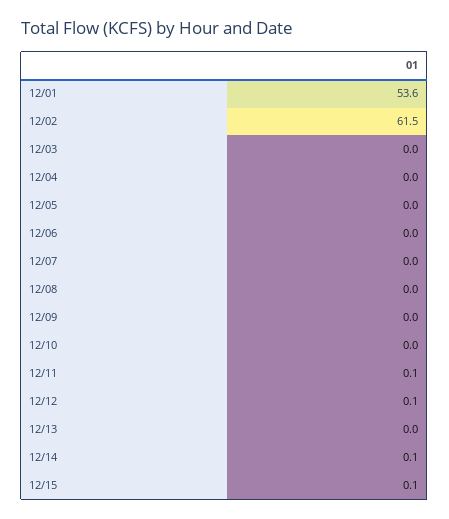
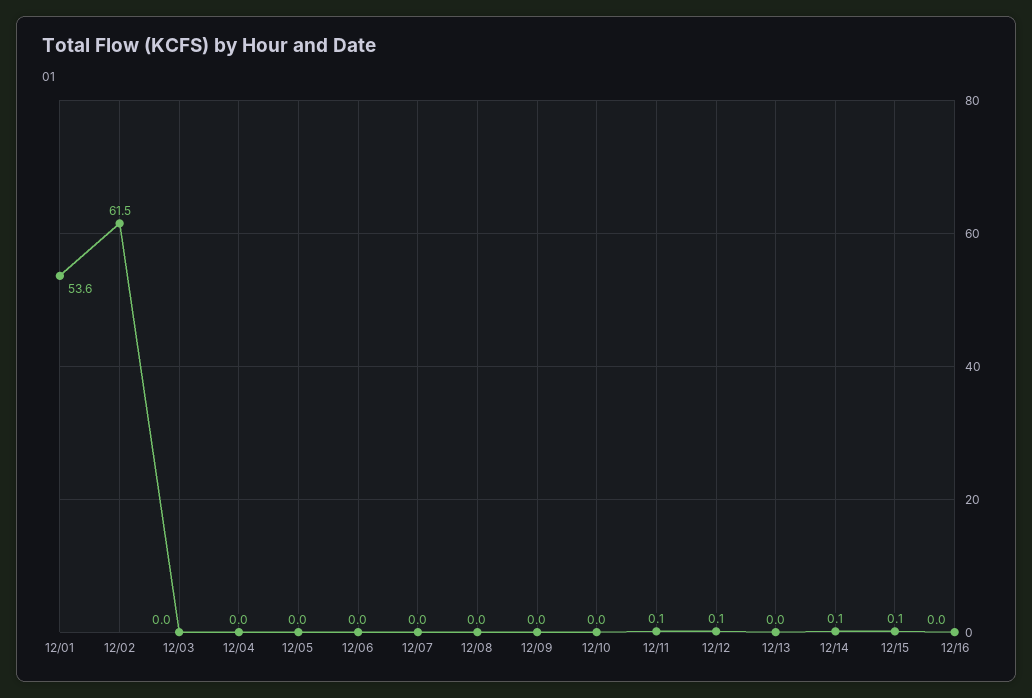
12/16: none -> 0

